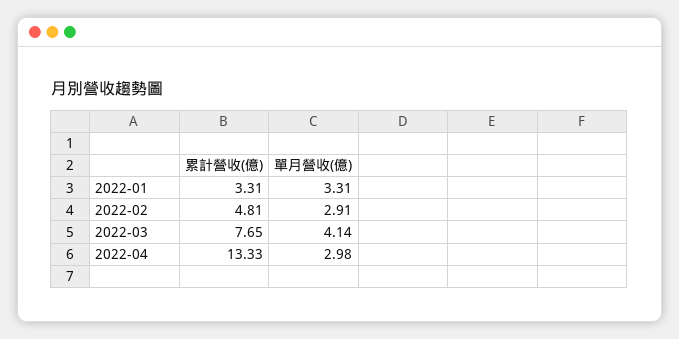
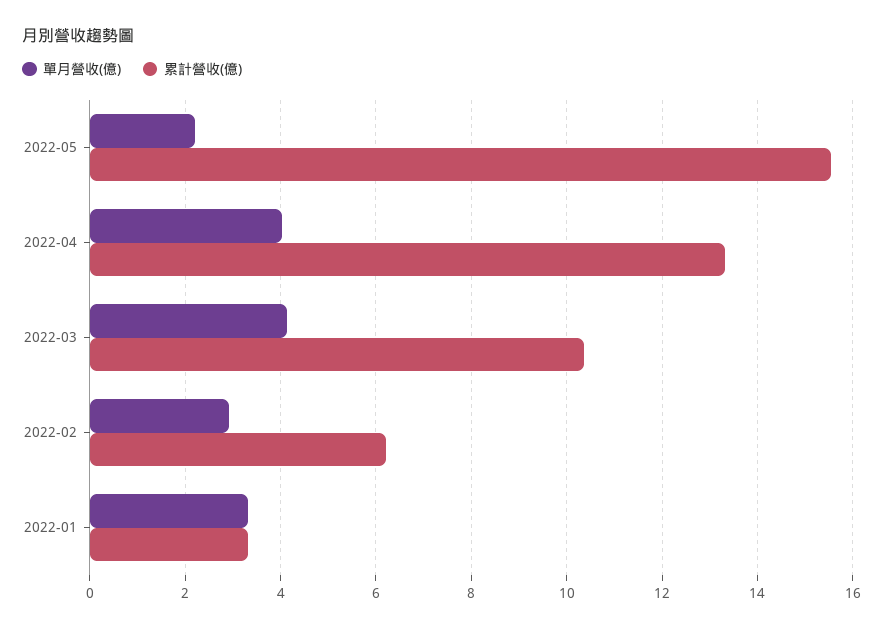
累計營收(億), 2022-02: 4.81 -> 6.2
累計營收(億), 2022-03: 7.65 -> 10.4
單月營收(億), 2022-04: 2.98 -> 4
單月營收(億), 2022-05: none -> 2.2
累計營收(億), 2022-05: none -> 15.6

